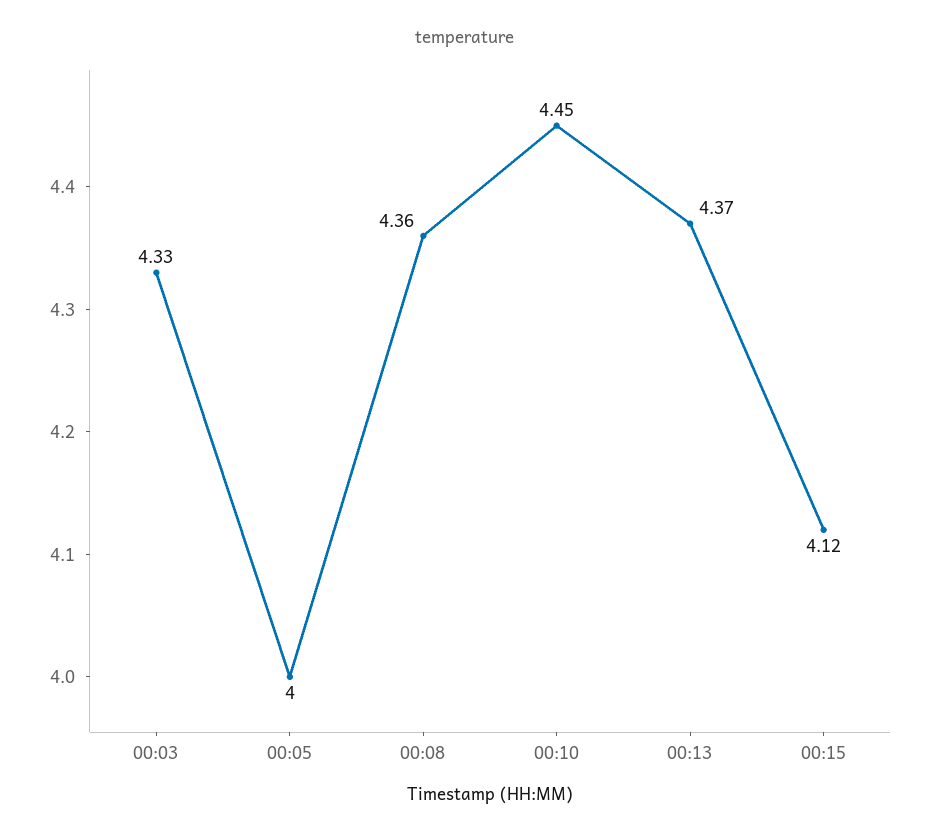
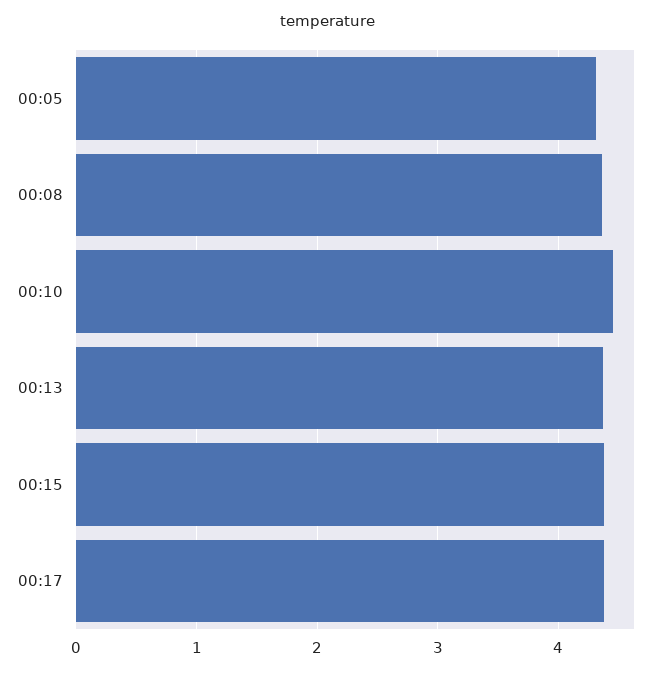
00:03: 4.33 -> none
00:05: 4 -> 4.3
00:15: 4.12 -> 4.4
00:17: none -> 4.4

